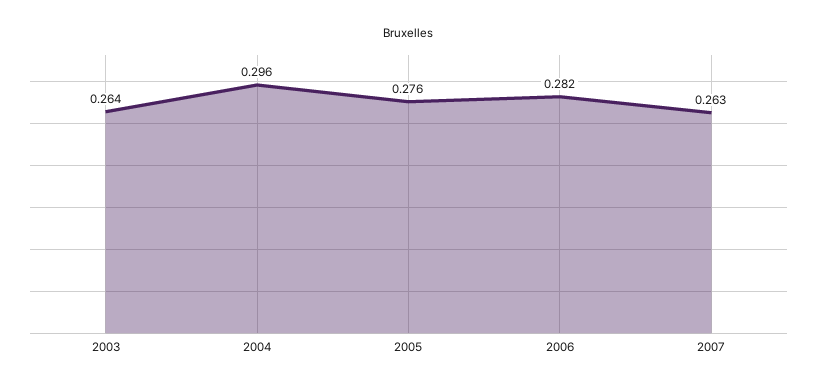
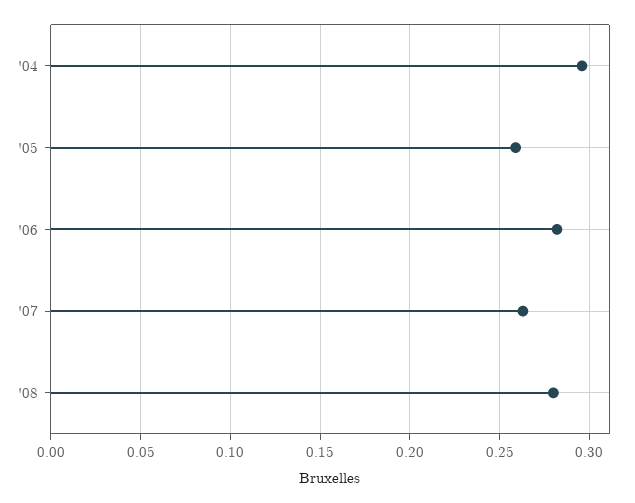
2003: 0.264 -> none
2005: 0.276 -> 0.26
'08: none -> 0.28

